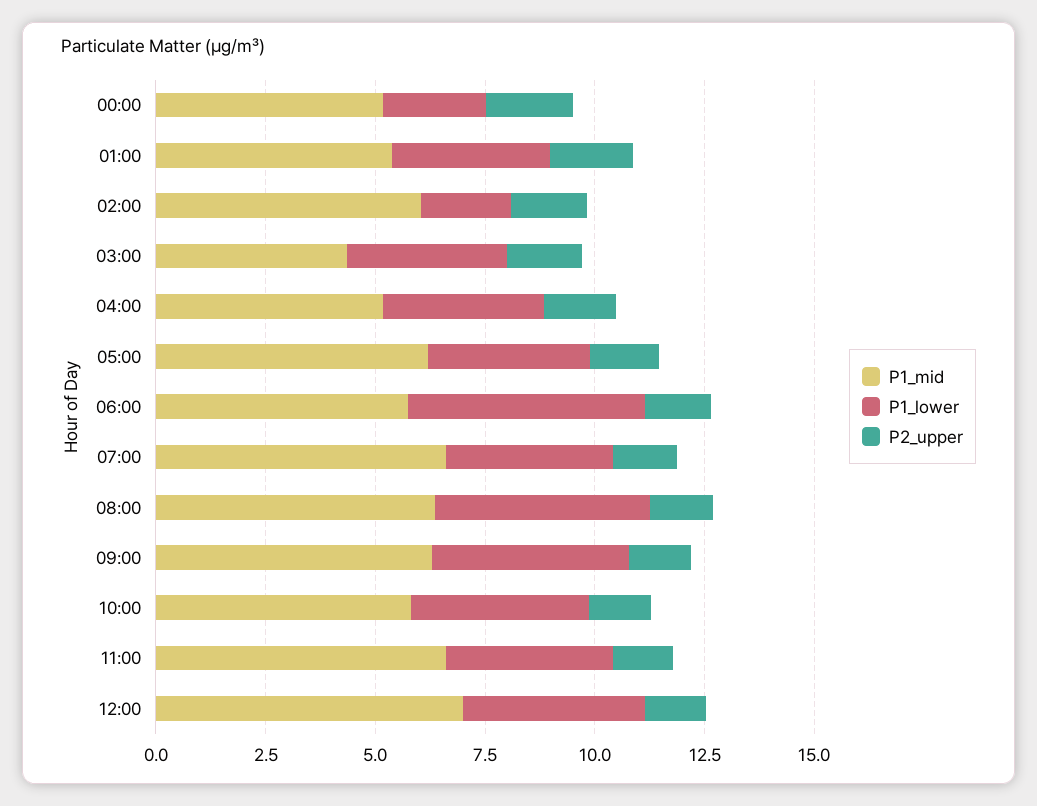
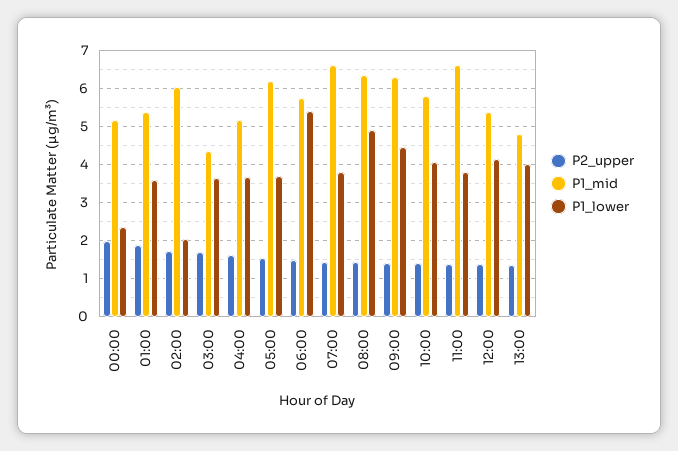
P1_mid, 12:00: 7 -> 5.4
P2_upper, 13:00: none -> 1.4
P1_mid, 13:00: none -> 4.8
P1_lower, 13:00: none -> 4

